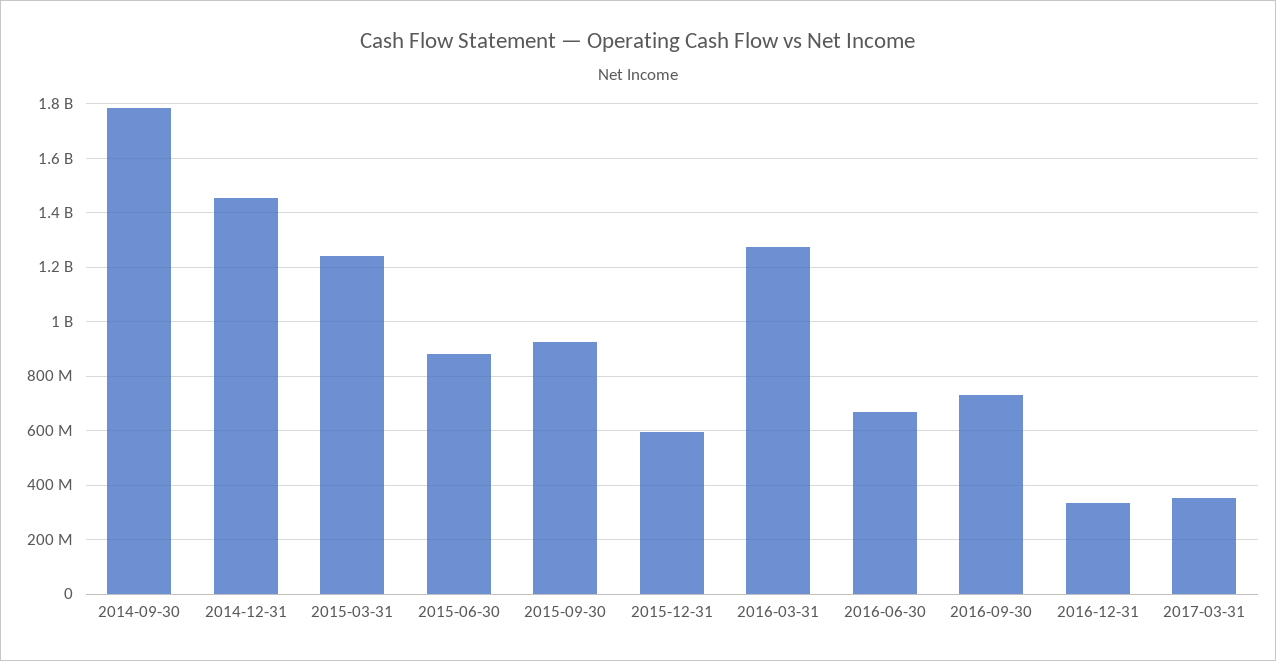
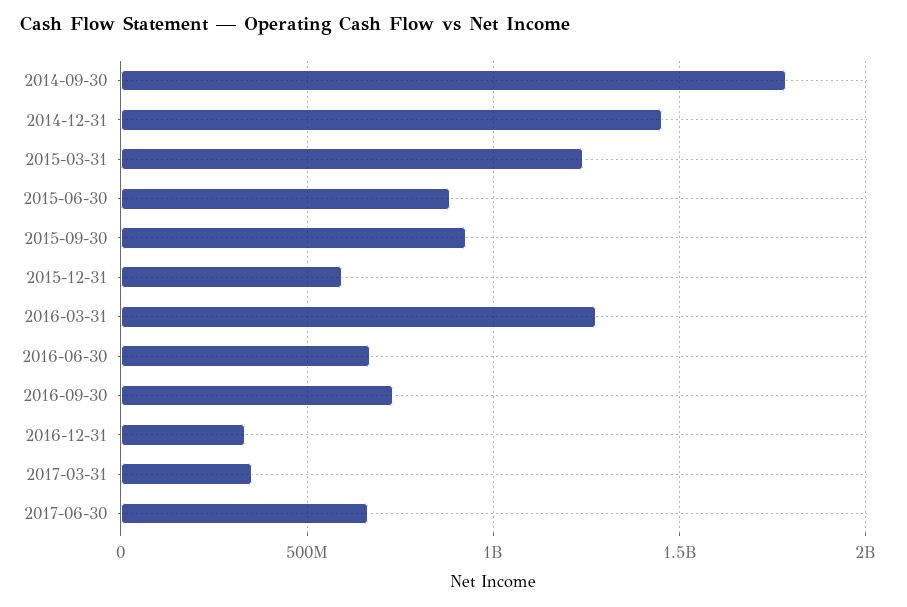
2017-06-30: none -> 650000000

